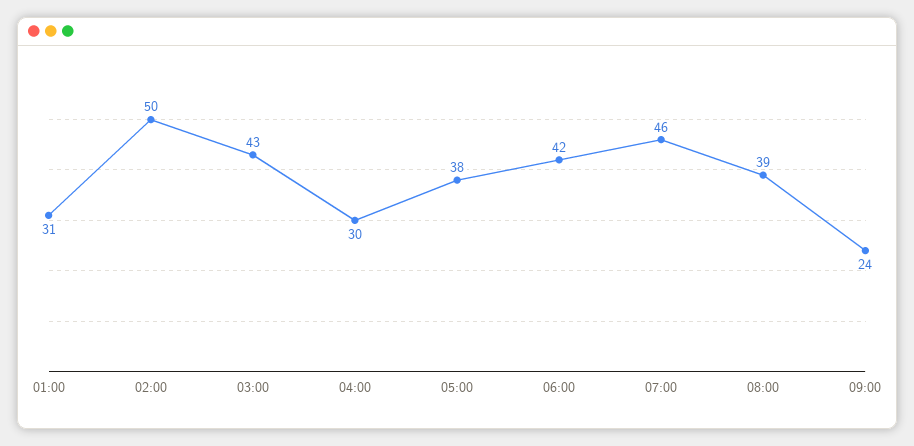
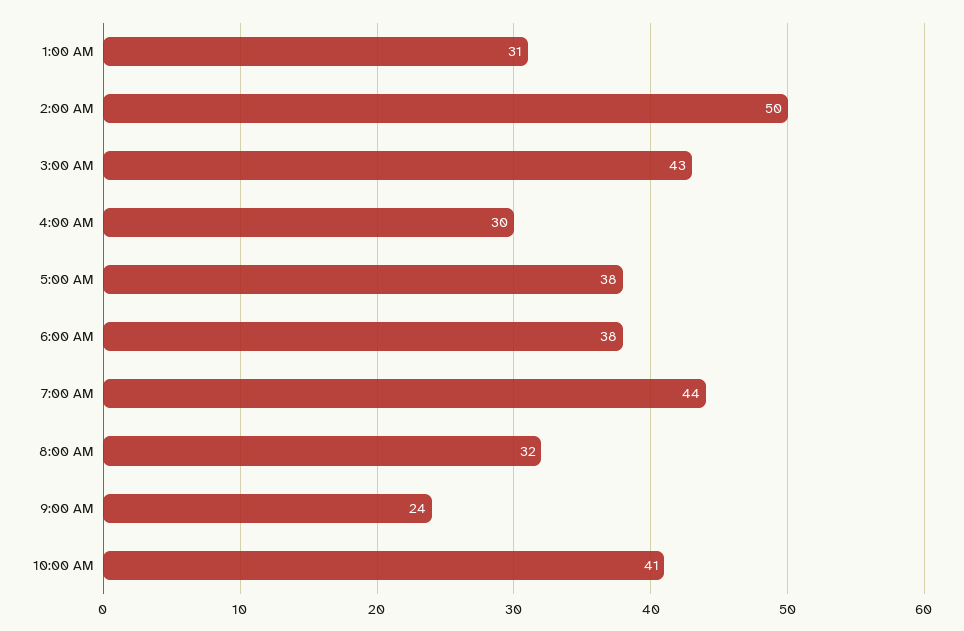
06:00: 42 -> 38
07:00: 46 -> 44
08:00: 39 -> 32
10:00 AM: none -> 41

